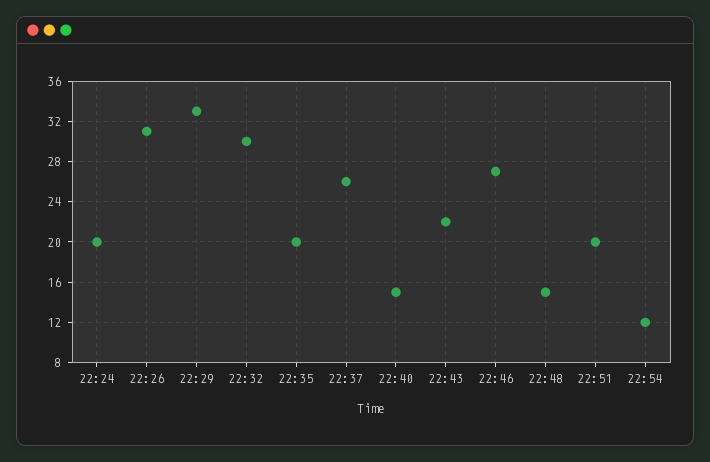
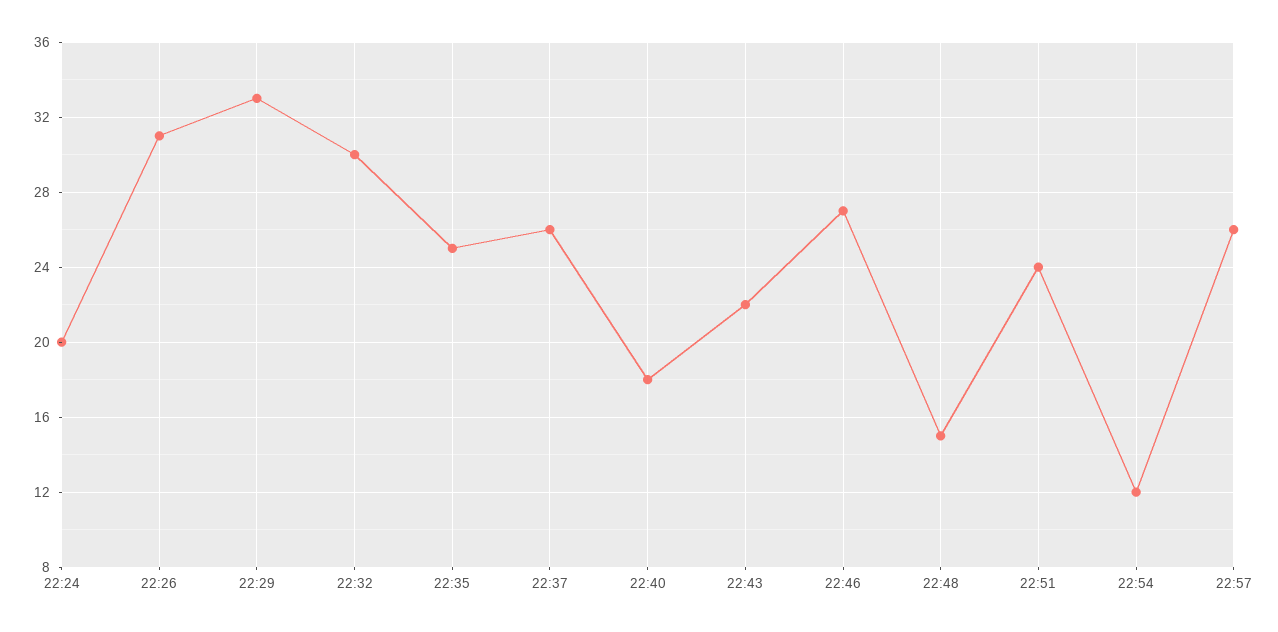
22:35: 20 -> 25
22:40: 15 -> 18
22:51: 20 -> 24
22:57: none -> 26

